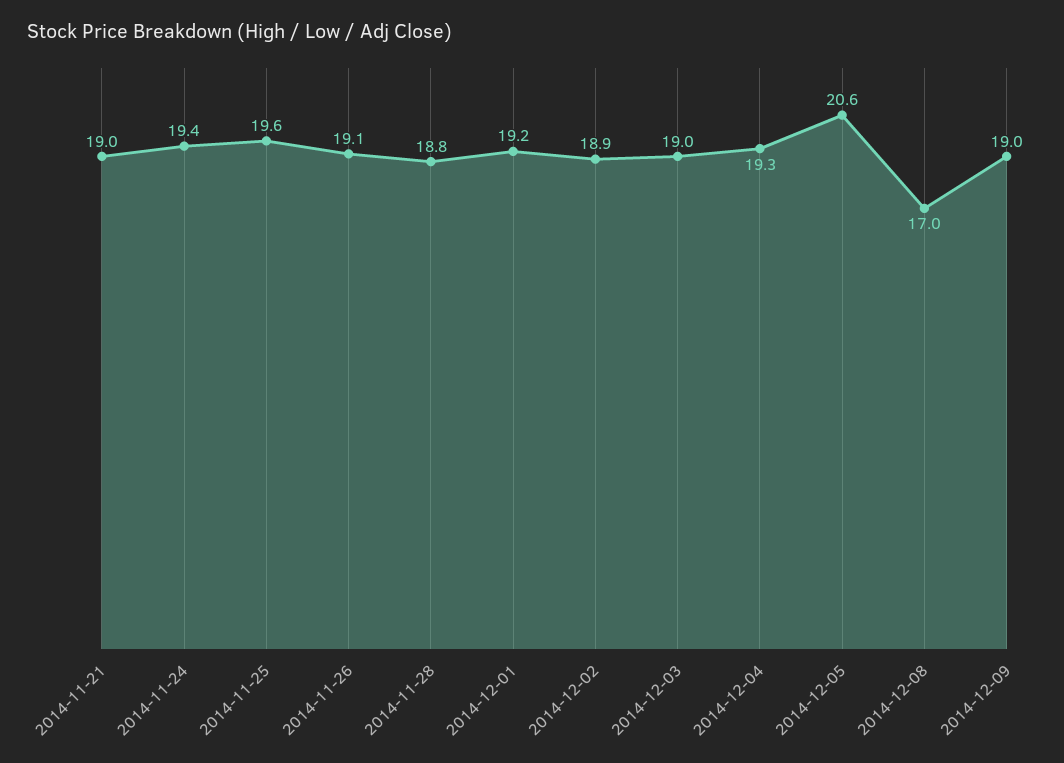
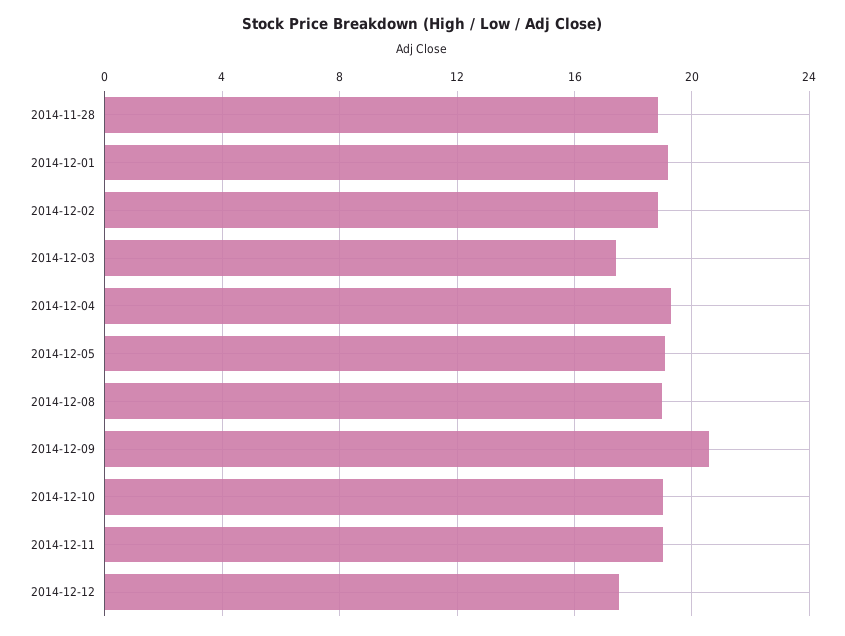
2014-11-21: 19 -> none
2014-11-24: 19.4 -> none
2014-11-25: 19.6 -> none
2014-11-26: 19.1 -> none
2014-12-03: 19 -> 17.5
2014-12-05: 20.6 -> 19
2014-12-08: 17 -> 19
2014-12-09: 19 -> 20.5
2014-12-10: none -> 19
2014-12-11: none -> 19
2014-12-12: none -> 17.5

